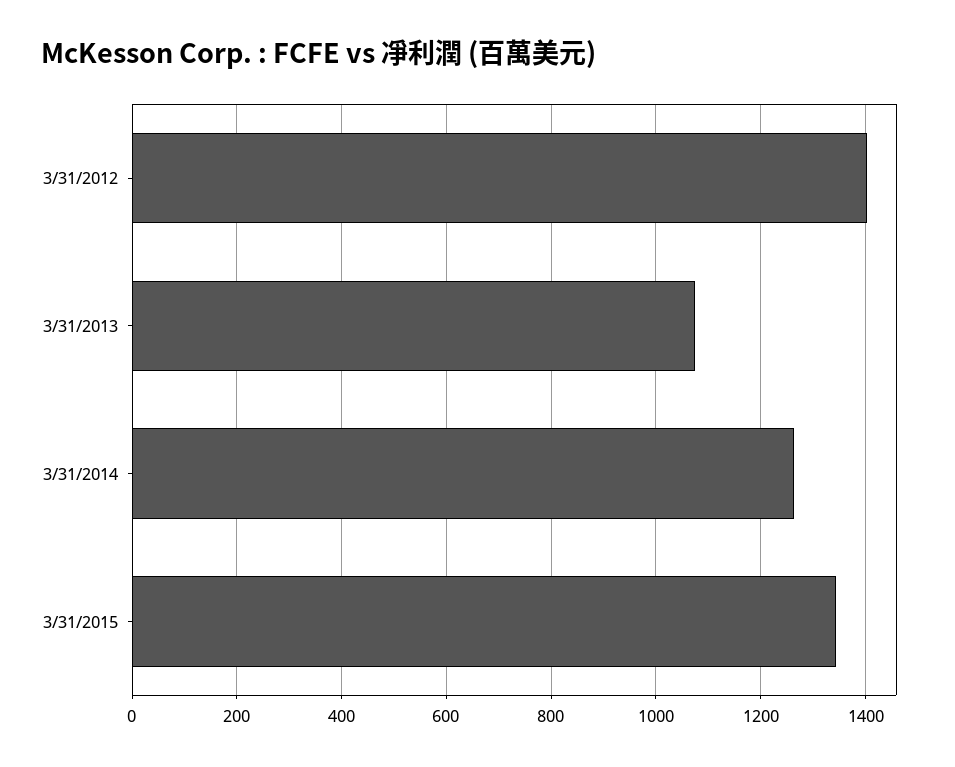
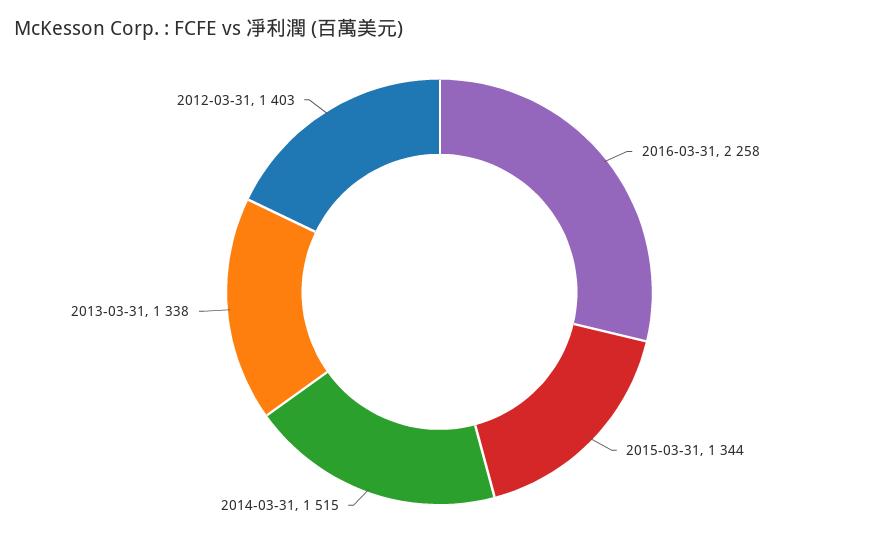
3/31/2013: 1080 -> 1338
3/31/2014: 1260 -> 1515
2016-03-31: none -> 2258

